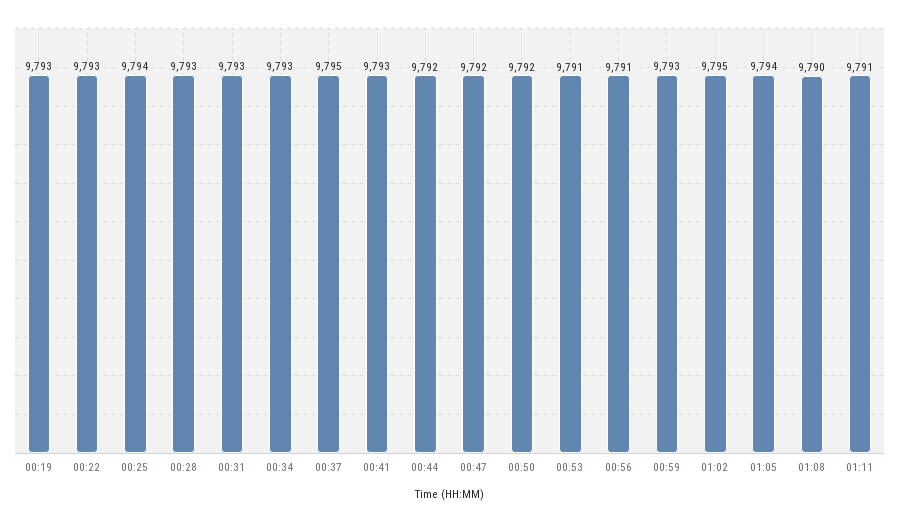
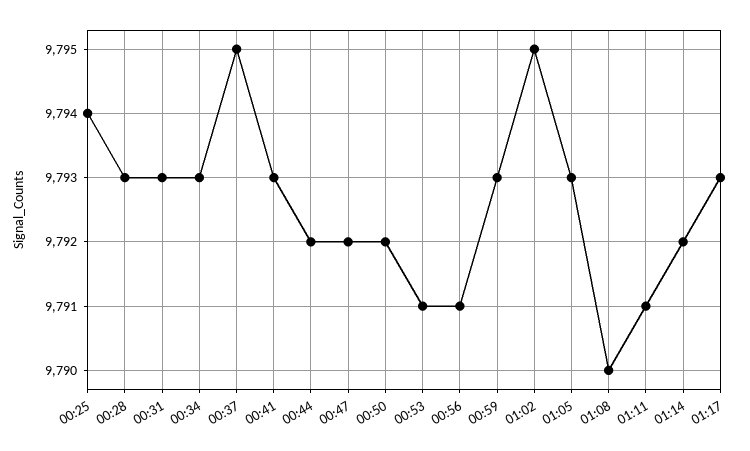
00:19: 9793 -> none
00:22: 9793 -> none
01:05: 9794 -> 9793
01:14: none -> 9792
01:17: none -> 9793

